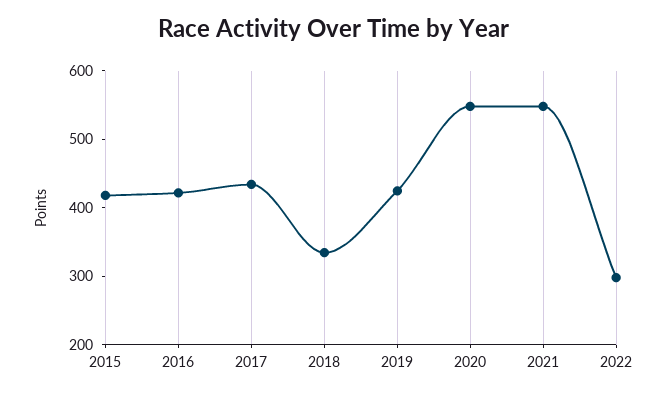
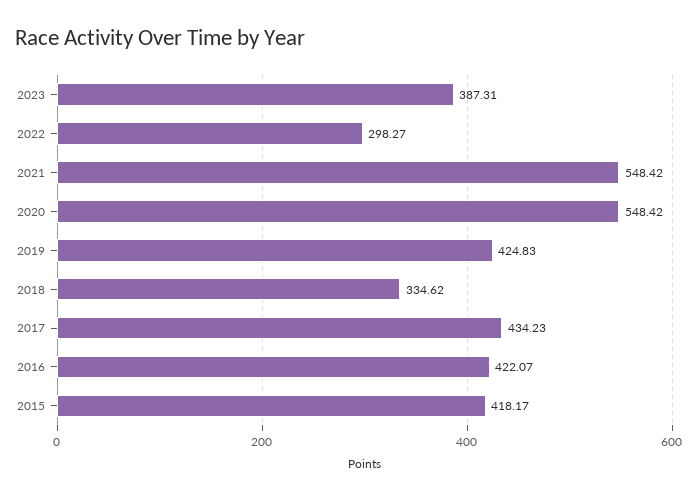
2023: none -> 387.31

